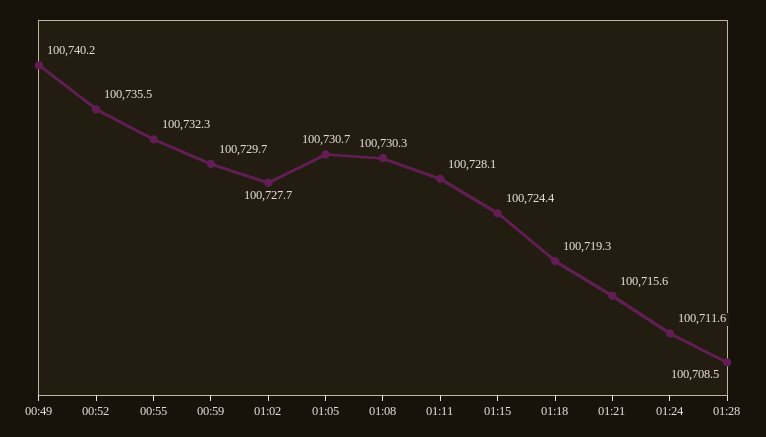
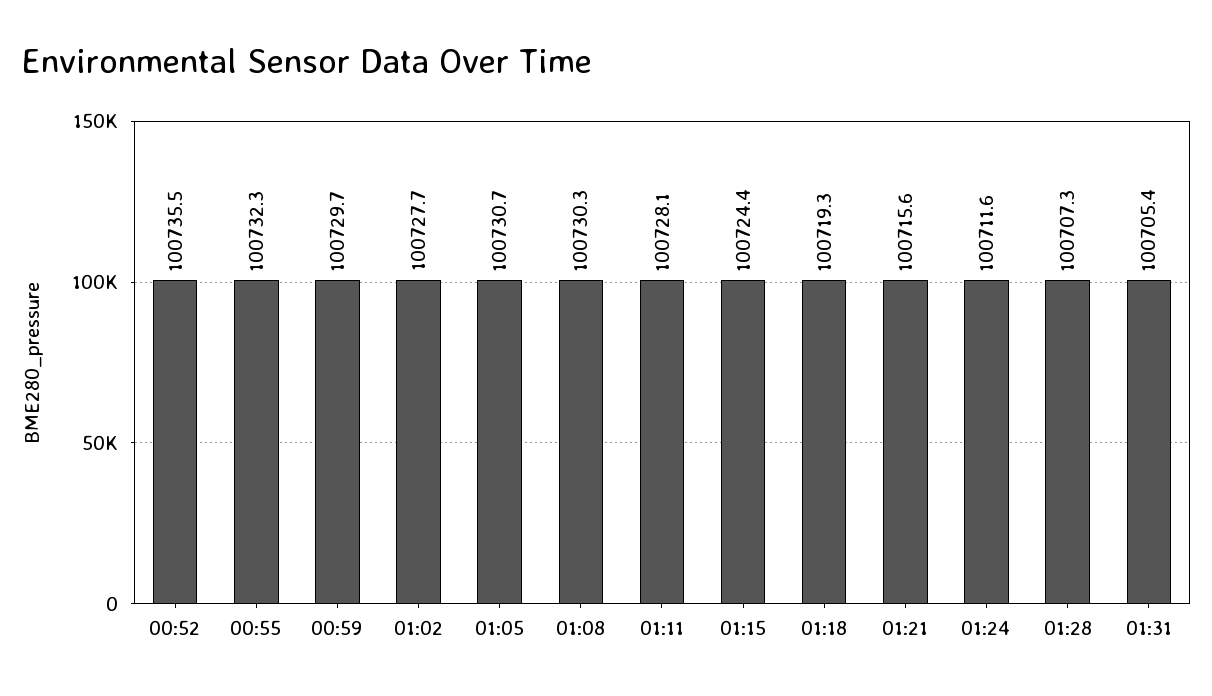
00:49: 100740.2 -> none
01:28: 100708.5 -> 100707.3
01:31: none -> 100705.4

